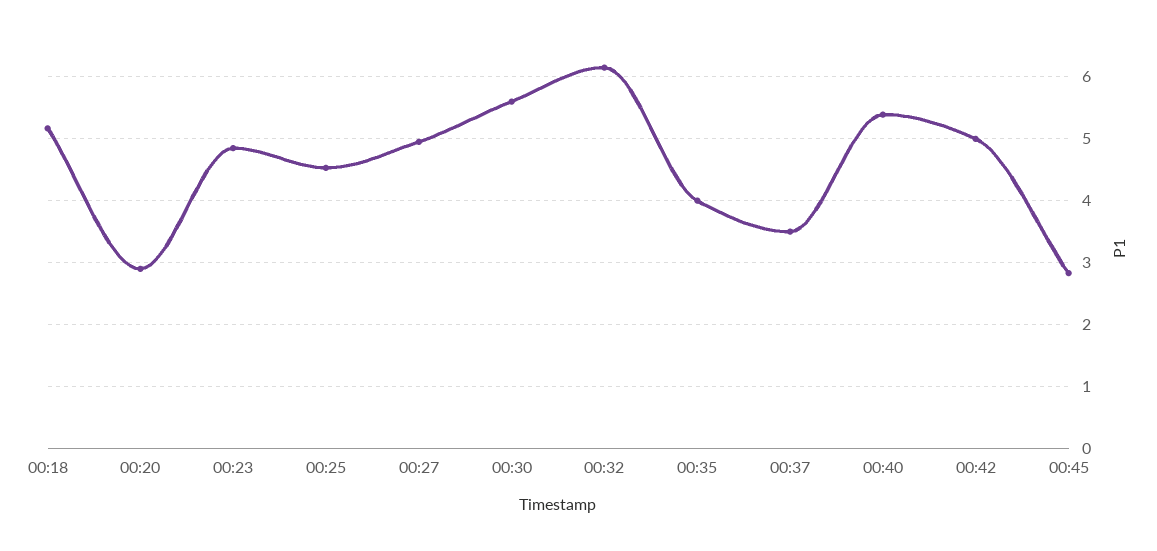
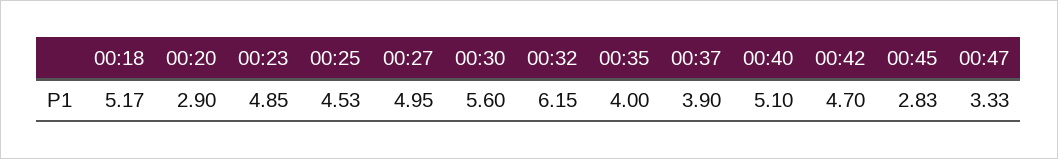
00:37: 3.5 -> 3.9
00:40: 5.4 -> 5.1
00:42: 5 -> 4.7
00:47: none -> 3.33

